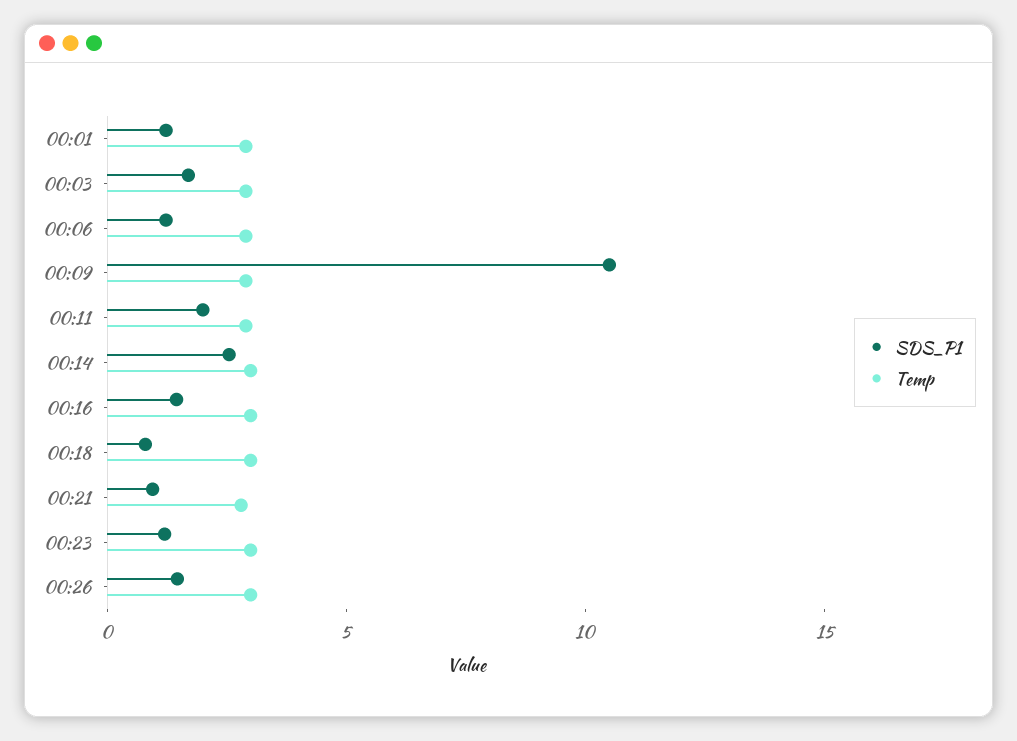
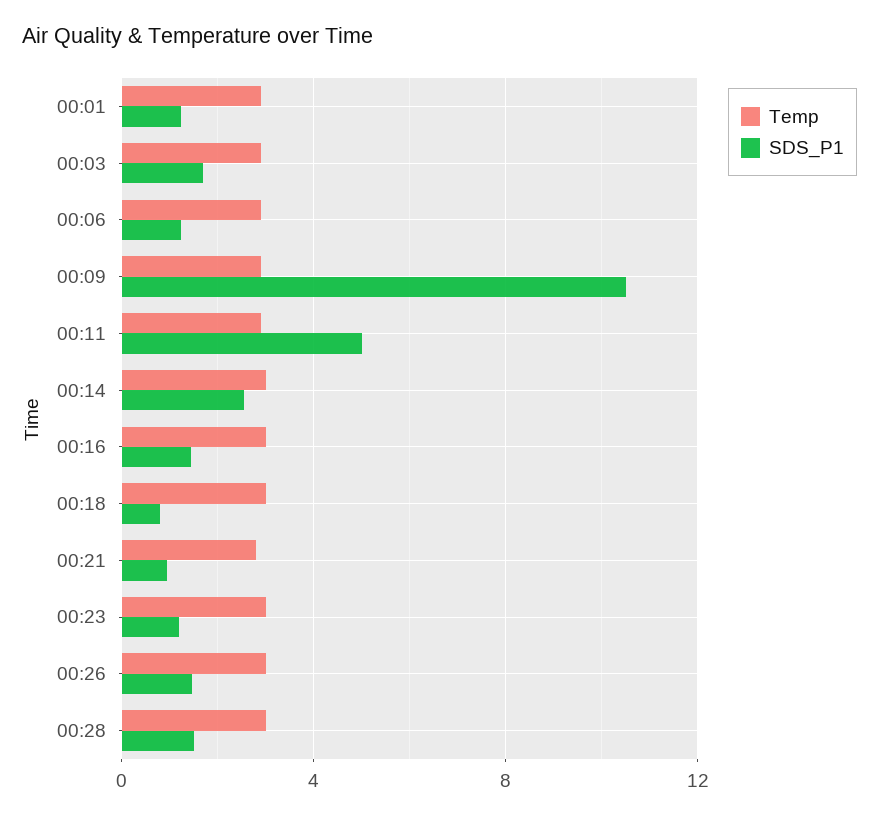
SDS_P1, 00:11: 2 -> 5
Temp, 00:28: none -> 3
SDS_P1, 00:28: none -> 1.5

